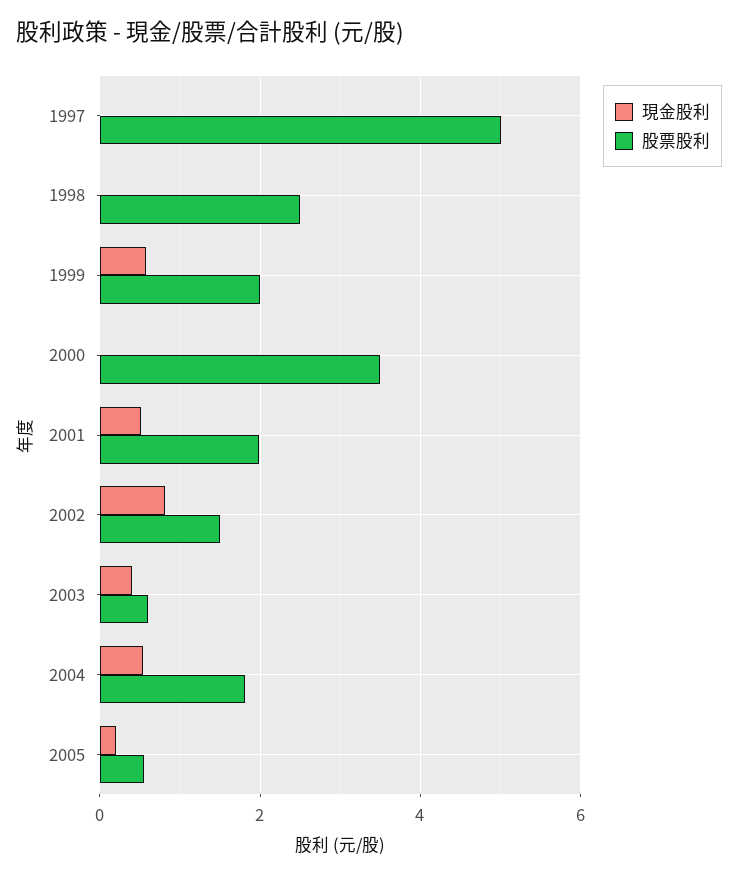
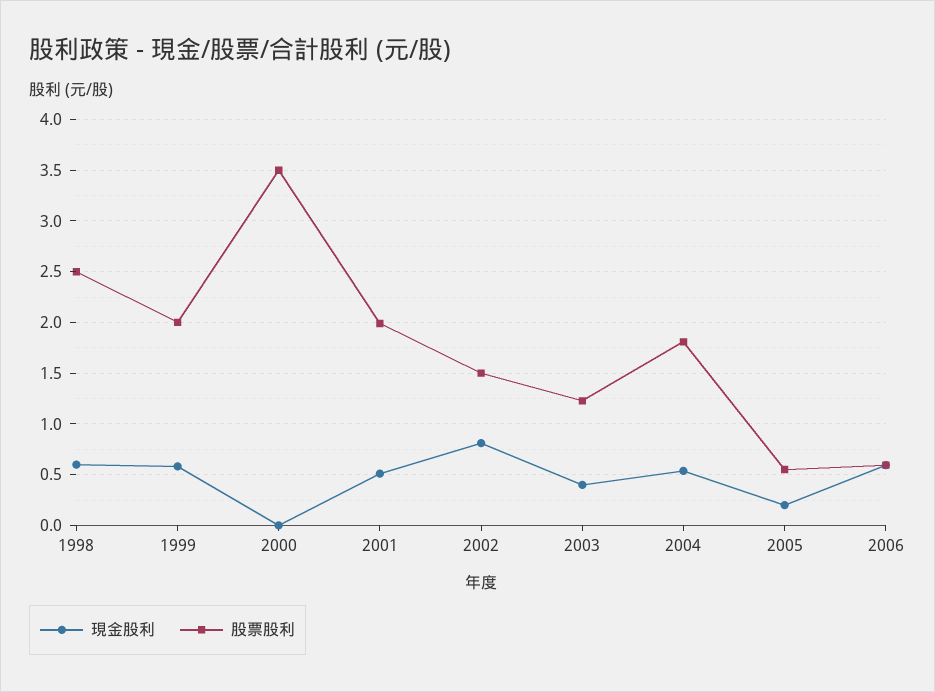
現金股利, 1997: 0 -> none
股票股利, 1997: 5 -> none
現金股利, 1998: 0 -> 0.6
股票股利, 2003: 0.6 -> 1.2
現金股利, 2006: none -> 0.6
股票股利, 2006: none -> 0.6

